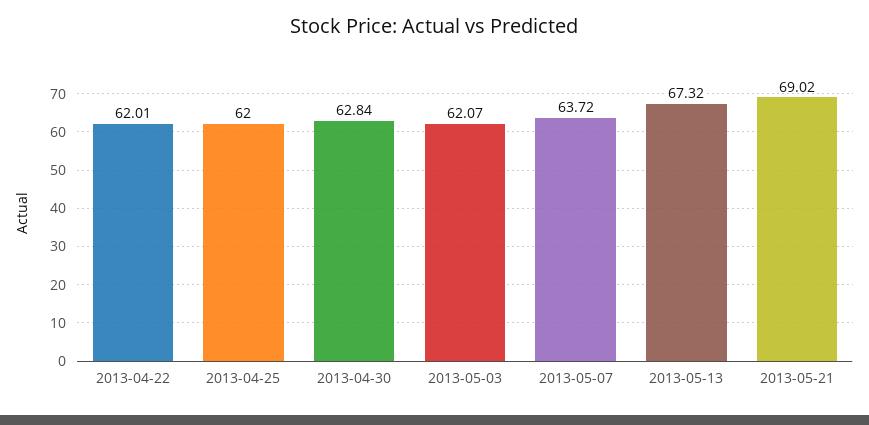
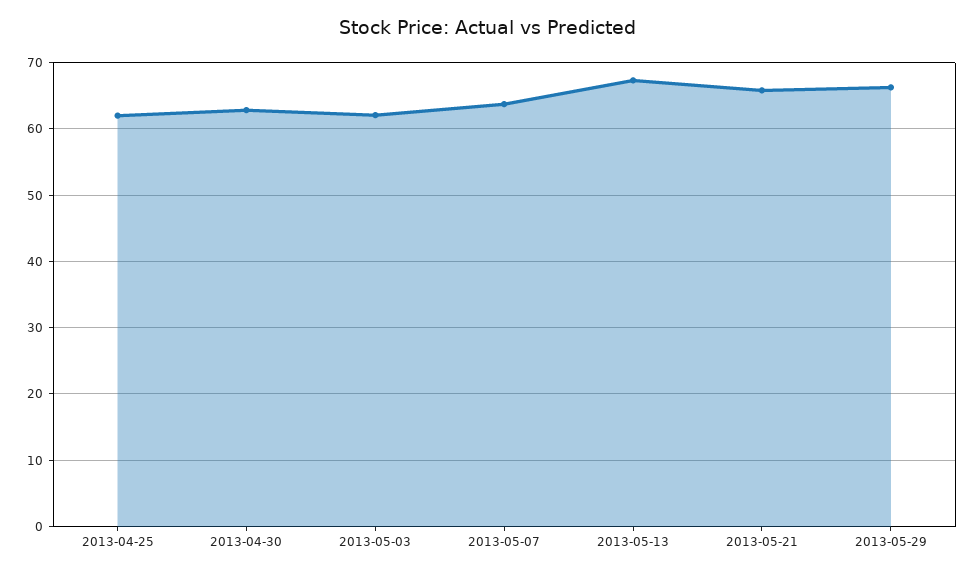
2013-04-22: 62.01 -> none
2013-05-21: 69.02 -> 66
2013-05-29: none -> 66

